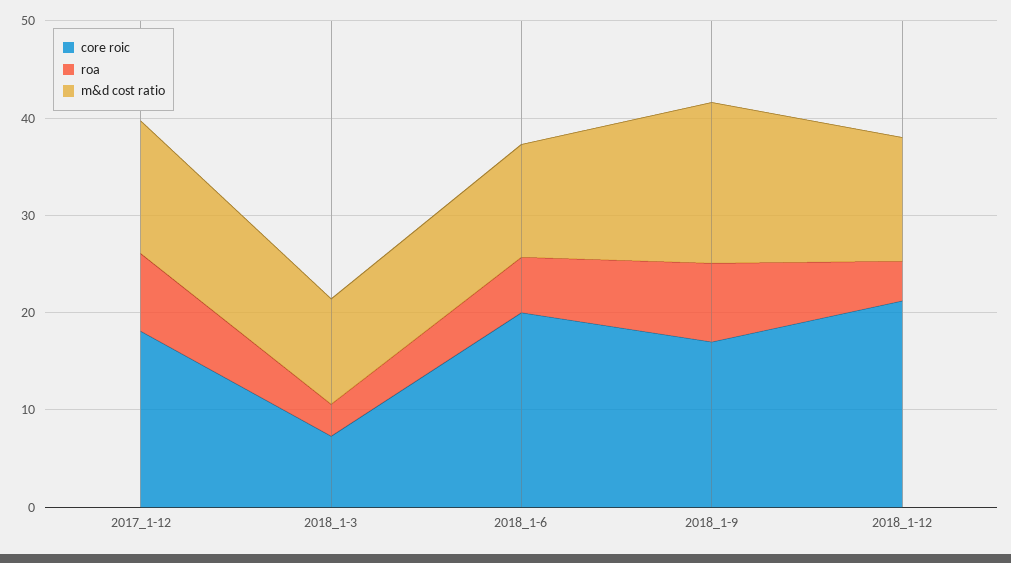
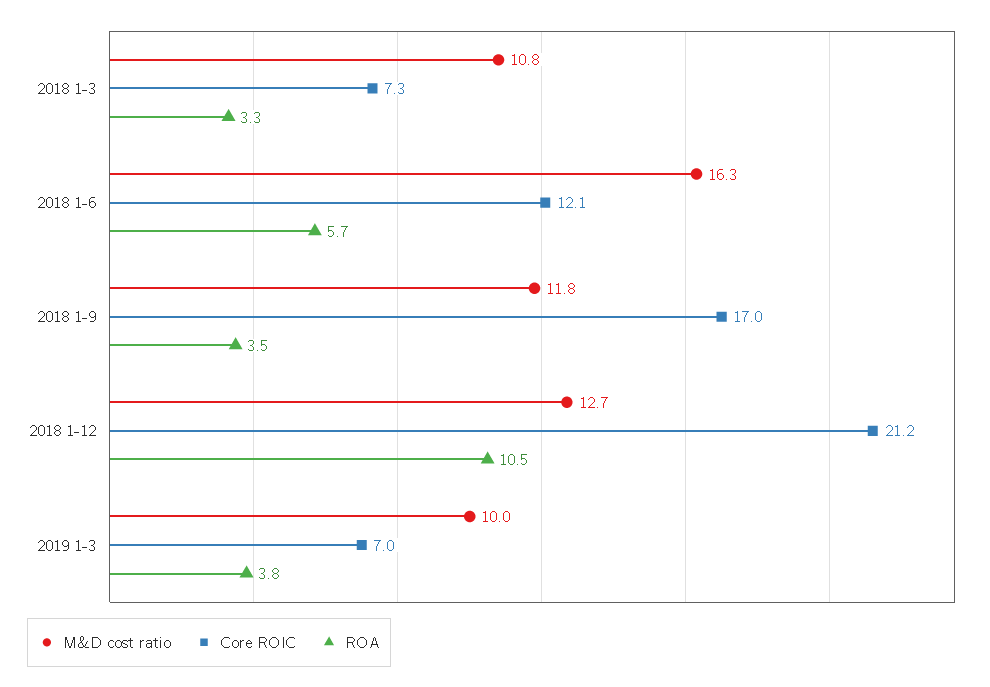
core roic, 2017_1-12: 18 -> none
roa, 2017_1-12: 8 -> none
m&d cost ratio, 2017_1-12: 14 -> none
core roic, 2018_1-6: 20 -> 12.1
m&d cost ratio, 2018_1-6: 12 -> 16.3
roa, 2018_1-9: 8 -> 3.5
m&d cost ratio, 2018_1-9: 16 -> 11.8
roa, 2018_1-12: 4 -> 10.5
m&d cost ratio, 2019 1-3: none -> 10
core roic, 2019 1-3: none -> 7
roa, 2019 1-3: none -> 3.8

